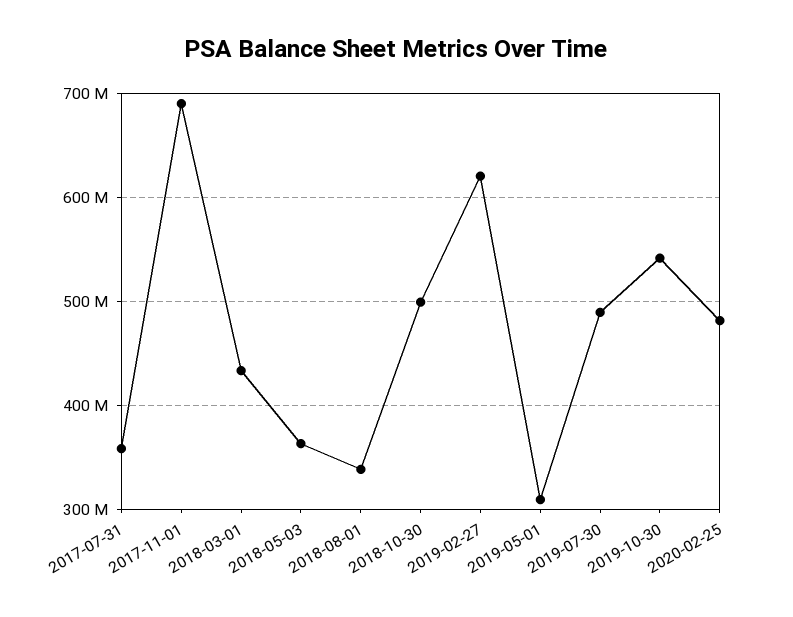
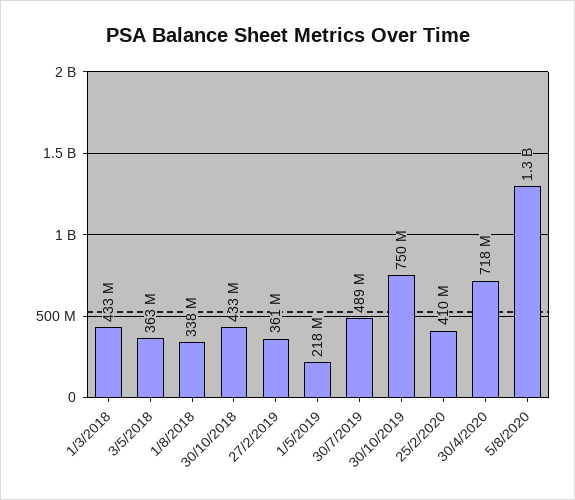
2017-07-31: 360000000 -> none
2017-11-01: 690000000 -> none
2018-10-30: 500000000 -> 433000000
2019-02-27: 620000000 -> 361000000
2019-05-01: 310000000 -> 218000000
2019-10-30: 540000000 -> 750000000
2020-02-25: 480000000 -> 410000000
30/4/2020: none -> 718000000
5/8/2020: none -> 1300000000

